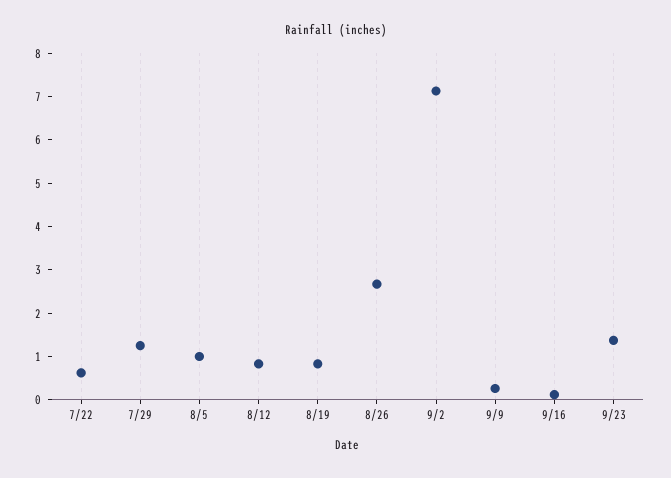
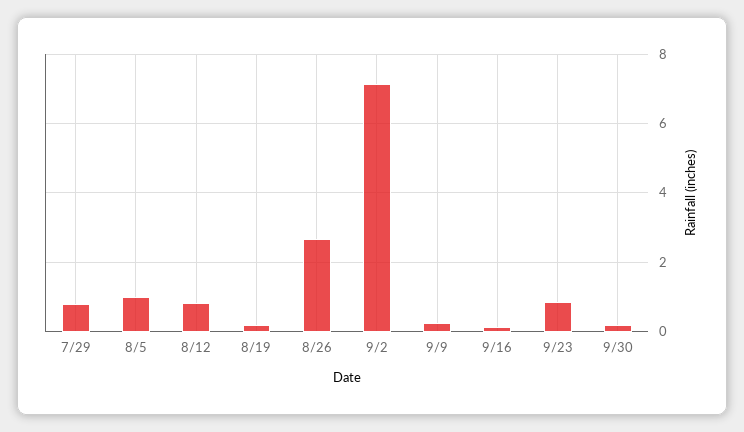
7/22: 0.6 -> none
7/29: 1.2 -> 0.8
8/19: 0.8 -> 0.2
9/23: 1.4 -> 0.8
9/30: none -> 0.2

